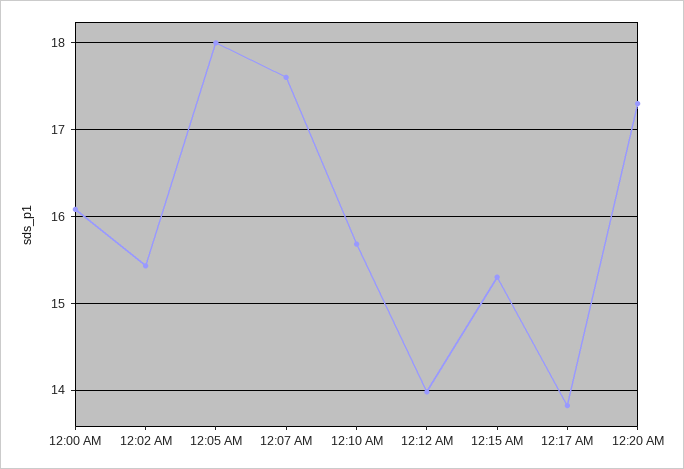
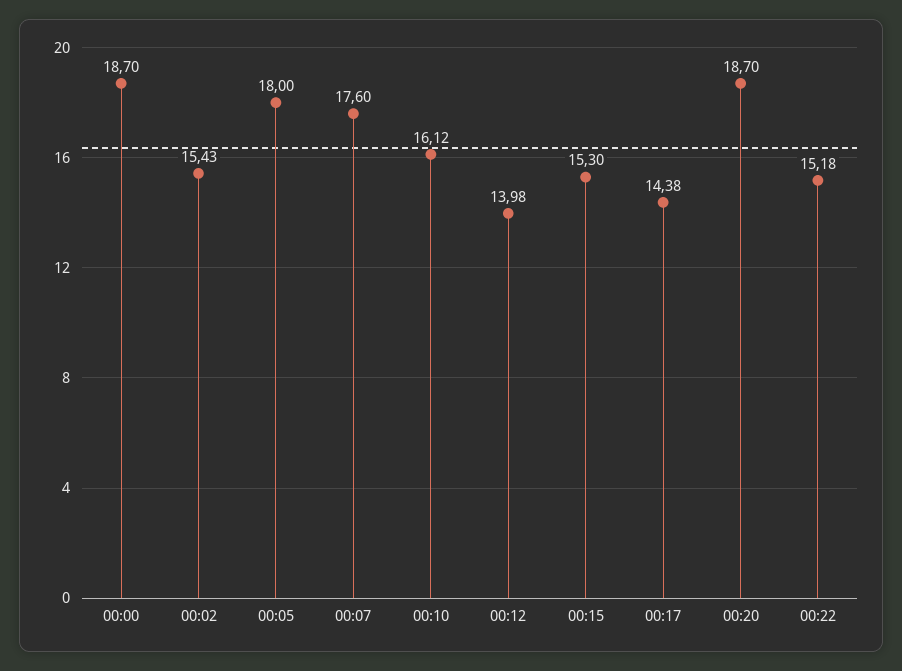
12:00 AM: 16.1 -> 18.7
12:10 AM: 15.7 -> 16.12
12:17 AM: 13.8 -> 14.38
12:20 AM: 17.3 -> 18.7
00:22: none -> 15.18

